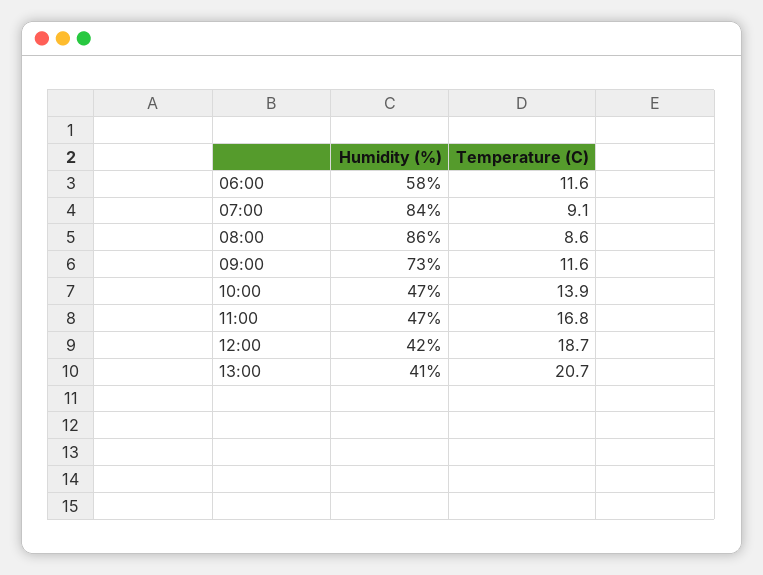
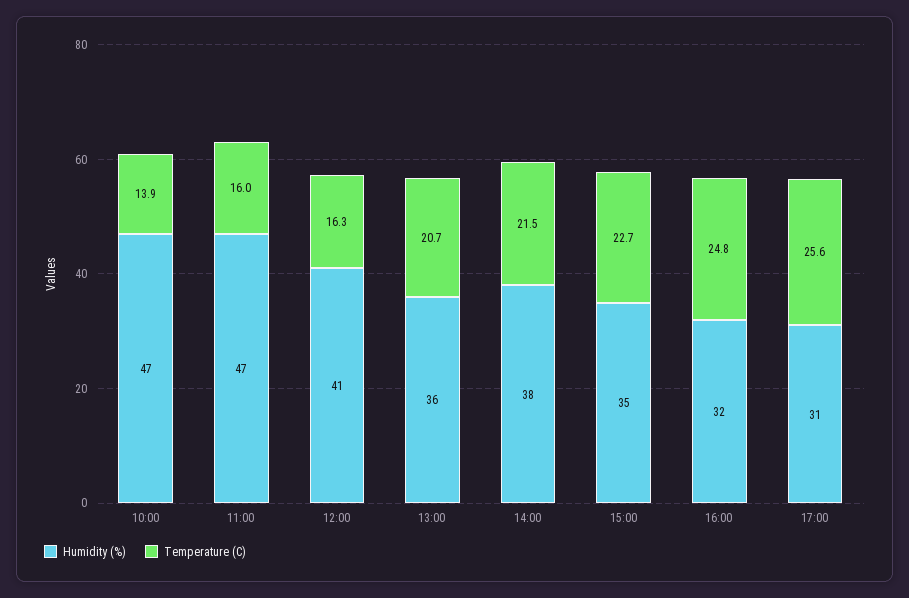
Humidity (%), 06:00: 58 -> none
Temperature (C), 06:00: 11.6 -> none
Humidity (%), 07:00: 84 -> none
Temperature (C), 07:00: 9.1 -> none
Humidity (%), 08:00: 86 -> none
Temperature (C), 08:00: 8.6 -> none
Humidity (%), 09:00: 73 -> none
Temperature (C), 09:00: 11.6 -> none
Temperature (C), 11:00: 16.8 -> 16
Humidity (%), 12:00: 42 -> 41
Temperature (C), 12:00: 18.7 -> 16.3
Humidity (%), 13:00: 41 -> 36
Humidity (%), 14:00: none -> 38
Temperature (C), 14:00: none -> 21.5
Humidity (%), 15:00: none -> 35
Temperature (C), 15:00: none -> 22.7
Humidity (%), 16:00: none -> 32
Temperature (C), 16:00: none -> 24.8
Humidity (%), 17:00: none -> 31
Temperature (C), 17:00: none -> 25.6

